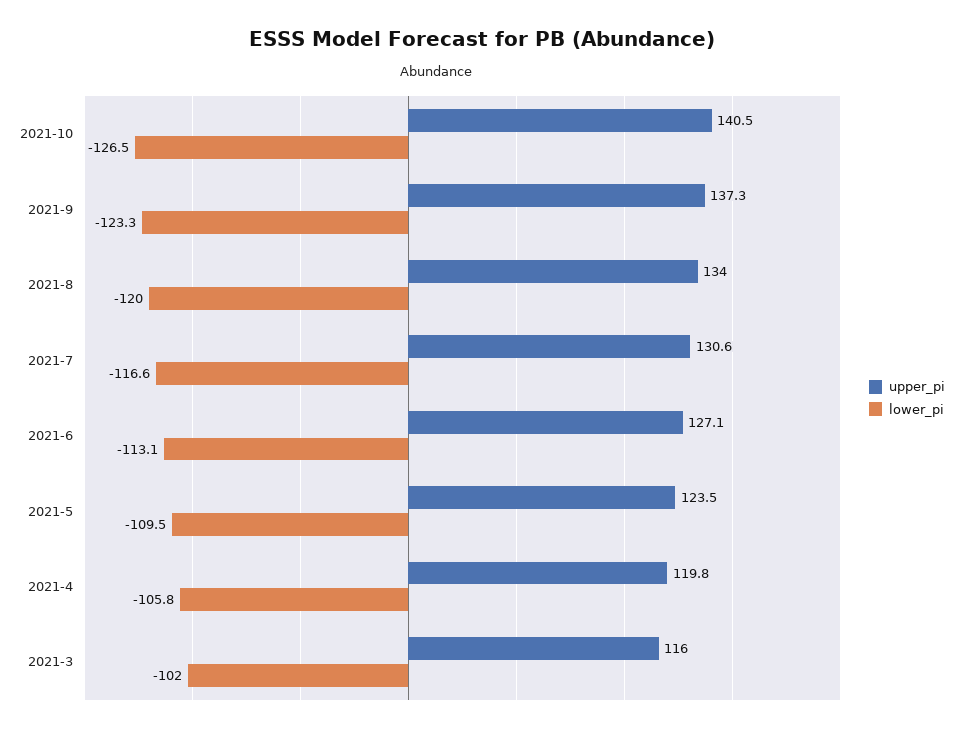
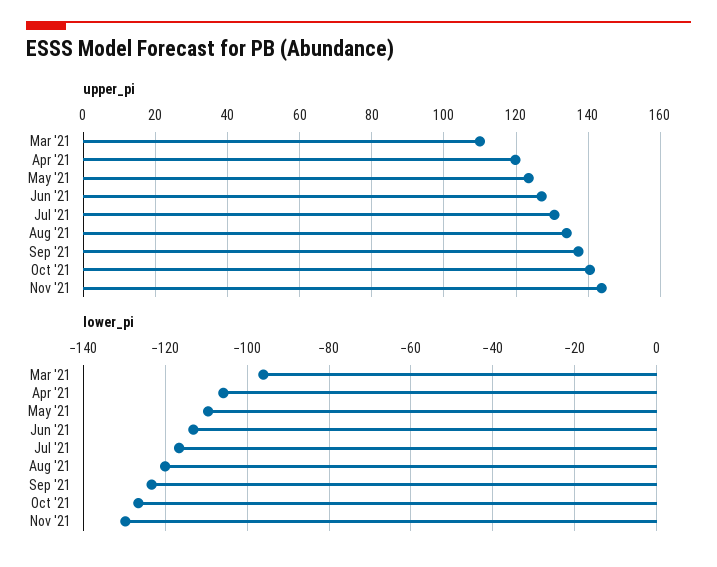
upper_pi, 2021-3: 116 -> 110
lower_pi, 2021-3: -102 -> -96
upper_pi, Nov '21: none -> 144
lower_pi, Nov '21: none -> -130

